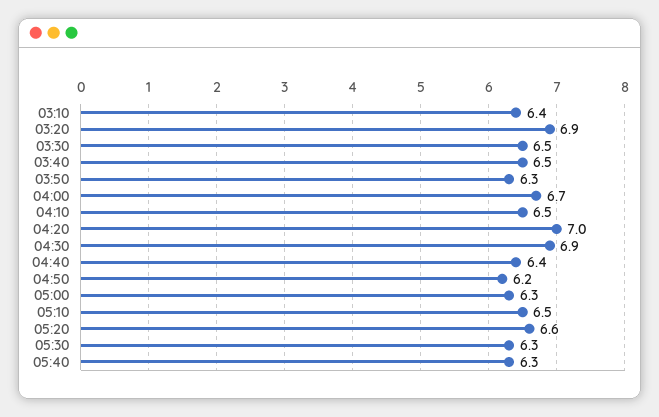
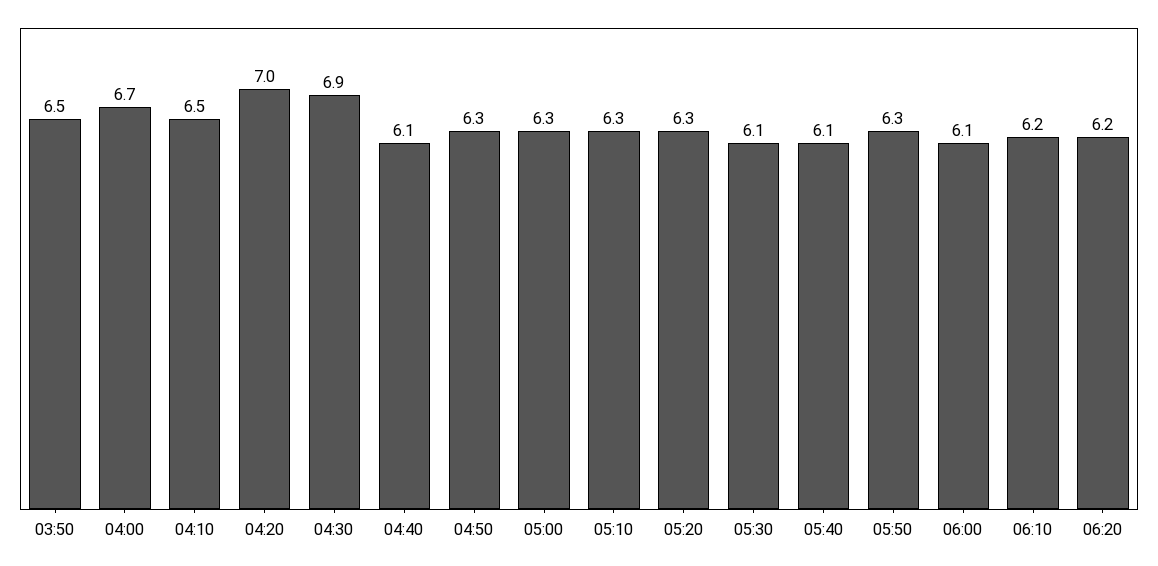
03:10: 6.4 -> none
03:20: 6.9 -> none
03:30: 6.5 -> none
03:40: 6.5 -> none
03:50: 6.3 -> 6.5
04:40: 6.4 -> 6.1
04:50: 6.2 -> 6.3
05:10: 6.5 -> 6.3
05:20: 6.6 -> 6.3
05:30: 6.3 -> 6.1
05:40: 6.3 -> 6.1
05:50: none -> 6.3
06:00: none -> 6.1
06:10: none -> 6.2
06:20: none -> 6.2

